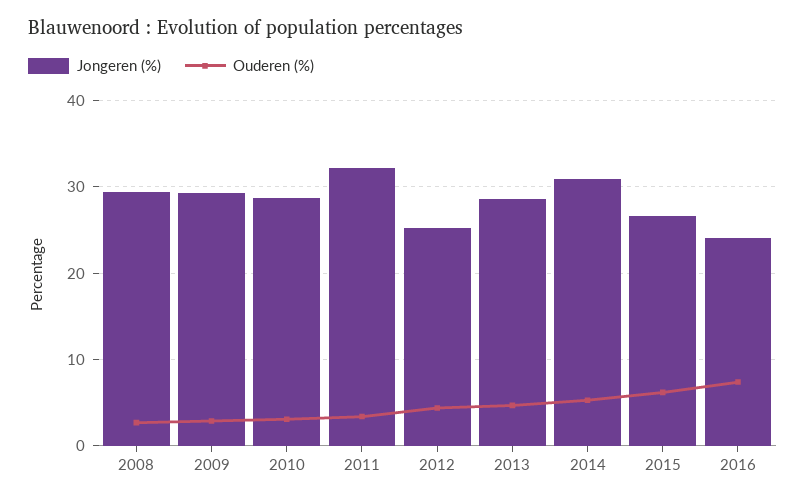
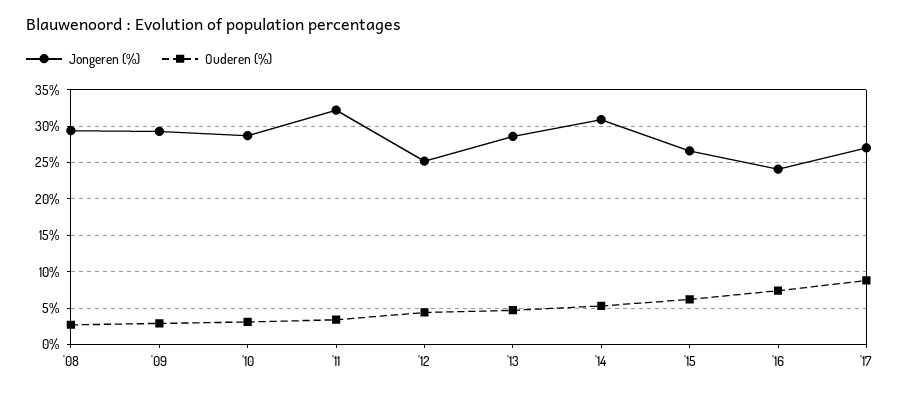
Jongeren (%), '17: none -> 27
Ouderen (%), '17: none -> 9

